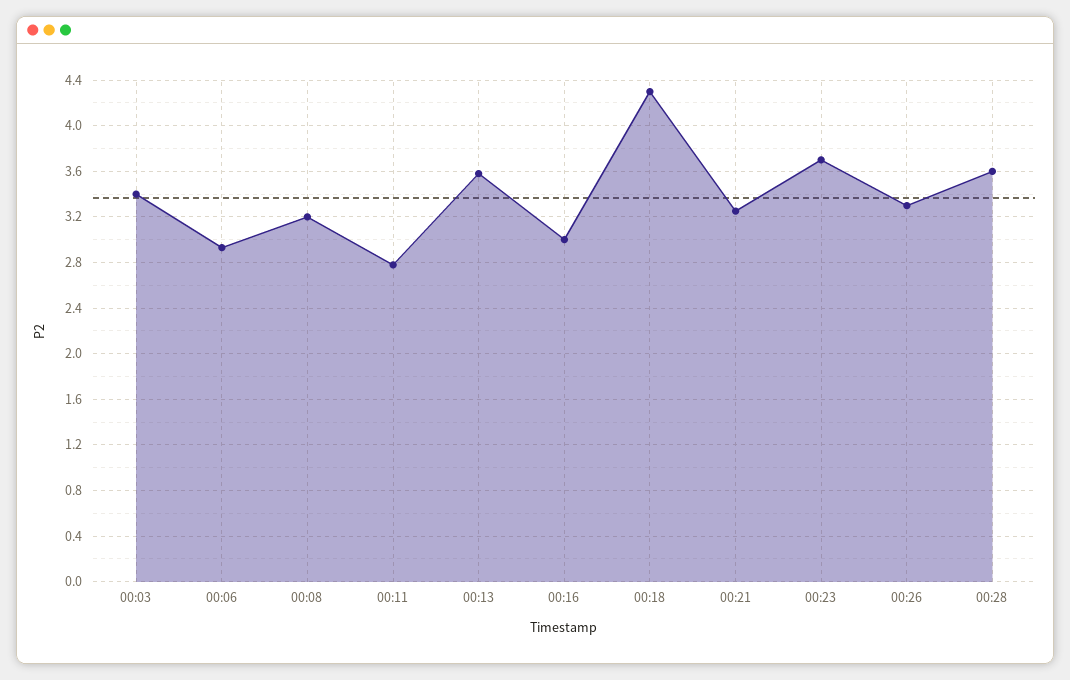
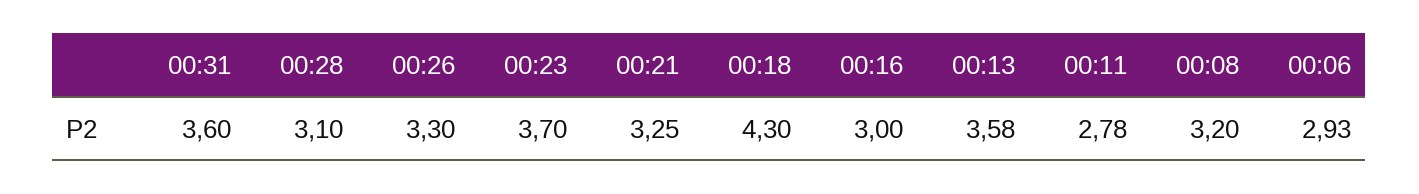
00:03: 3.4 -> none
00:28: 3.6 -> 3.1
00:31: none -> 3.6

